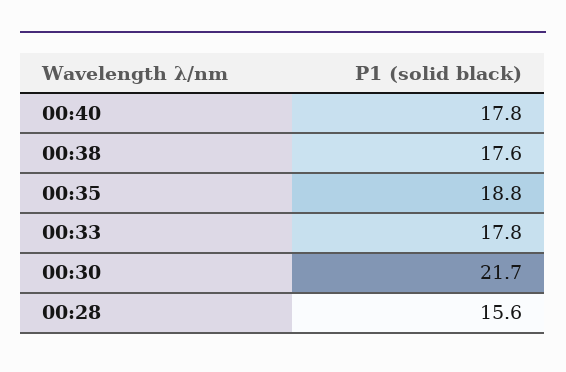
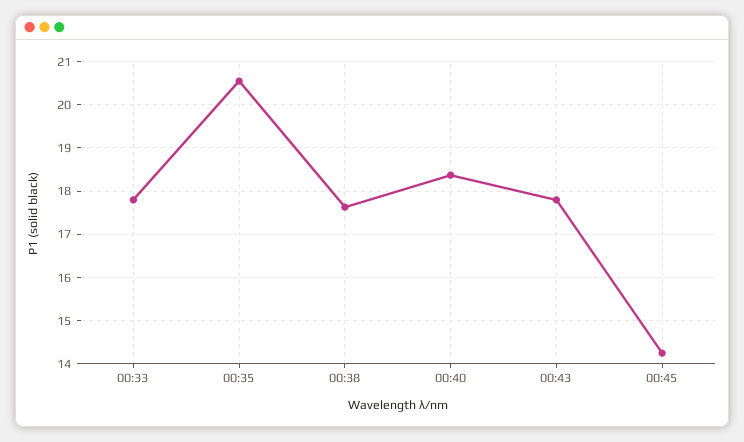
00:40: 17.8 -> 18.4
00:35: 18.8 -> 20.6
00:30: 21.7 -> none
00:28: 15.6 -> none
00:43: none -> 17.8
00:45: none -> 14.2

